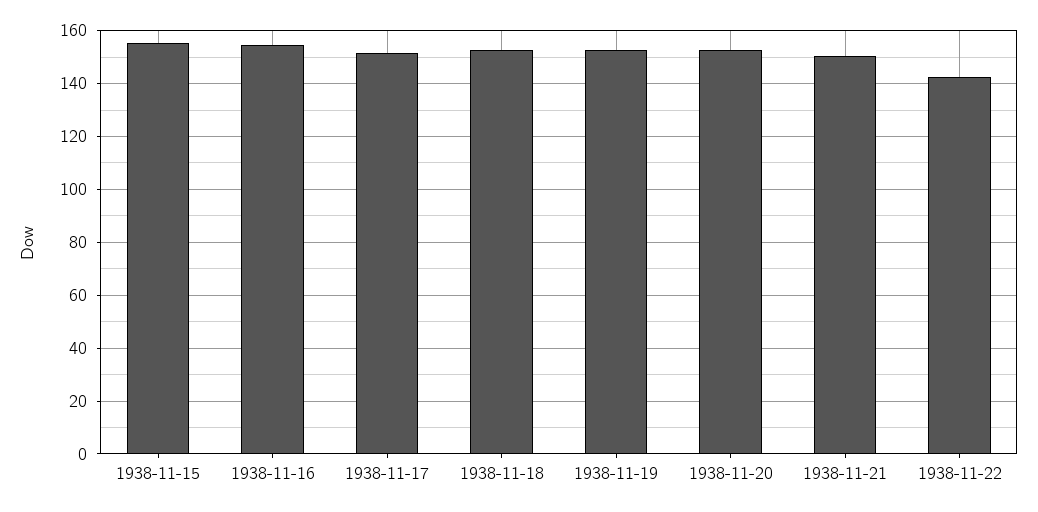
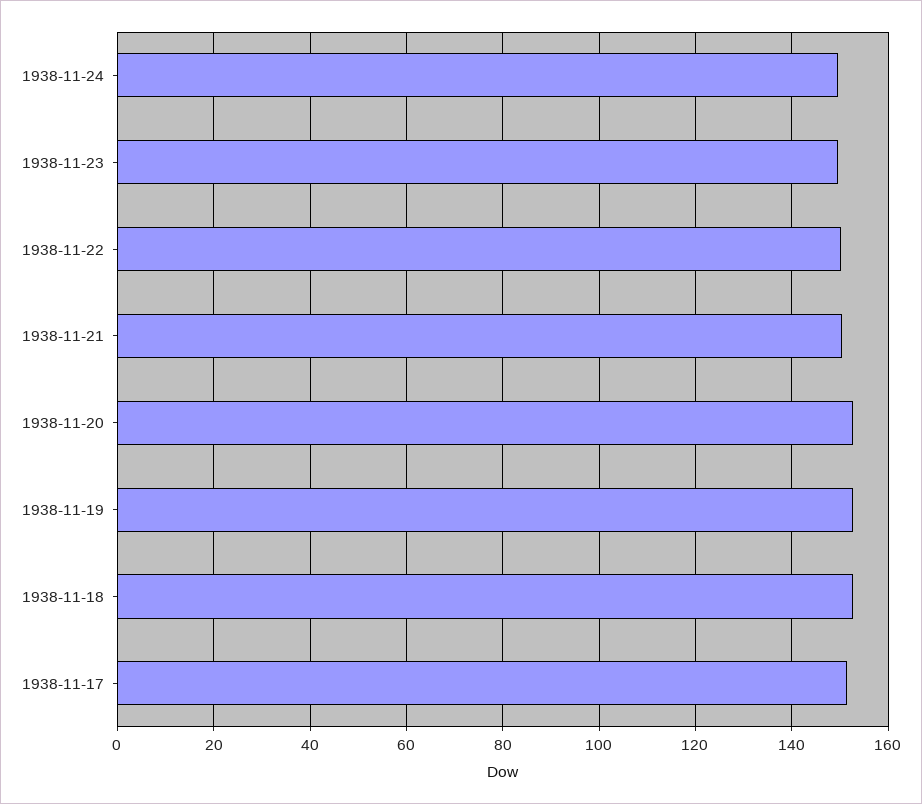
1938-11-15: 155 -> none
1938-11-16: 155 -> none
1938-11-22: 142.5 -> 150
1938-11-24: none -> 150
1938-11-23: none -> 150

